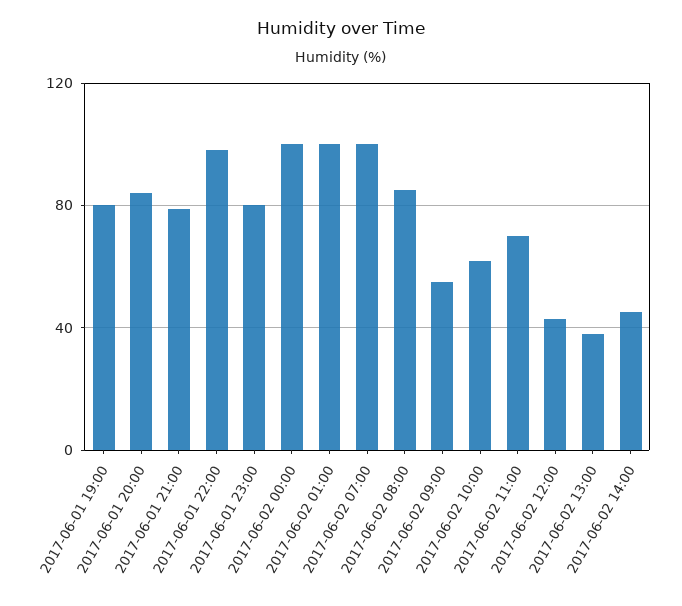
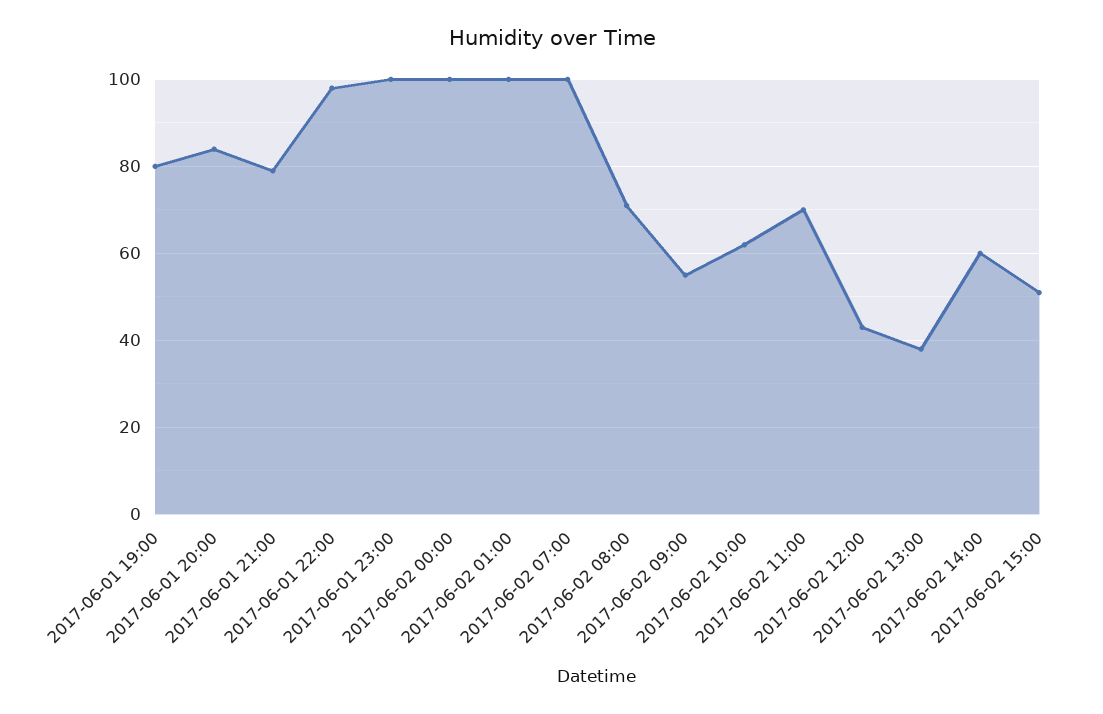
2017-06-01 23:00: 80 -> 100
2017-06-02 08:00: 85 -> 70
2017-06-02 14:00: 45 -> 60
2017-06-02 15:00: none -> 50

